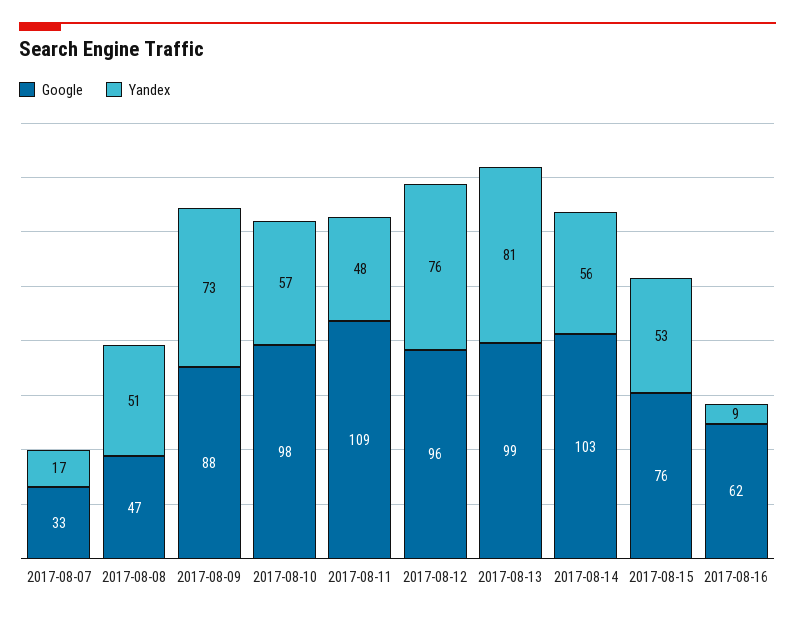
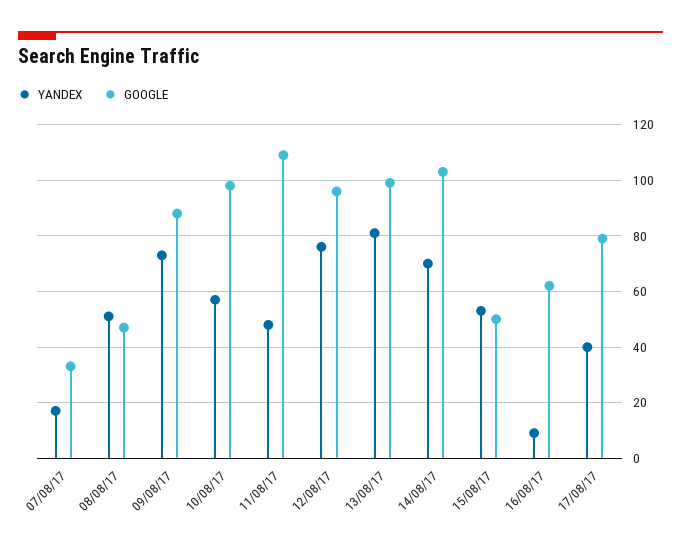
Yandex, 2017-08-14: 56 -> 70
Google, 2017-08-15: 76 -> 50
Yandex, 17/08/17: none -> 40
Google, 17/08/17: none -> 80

